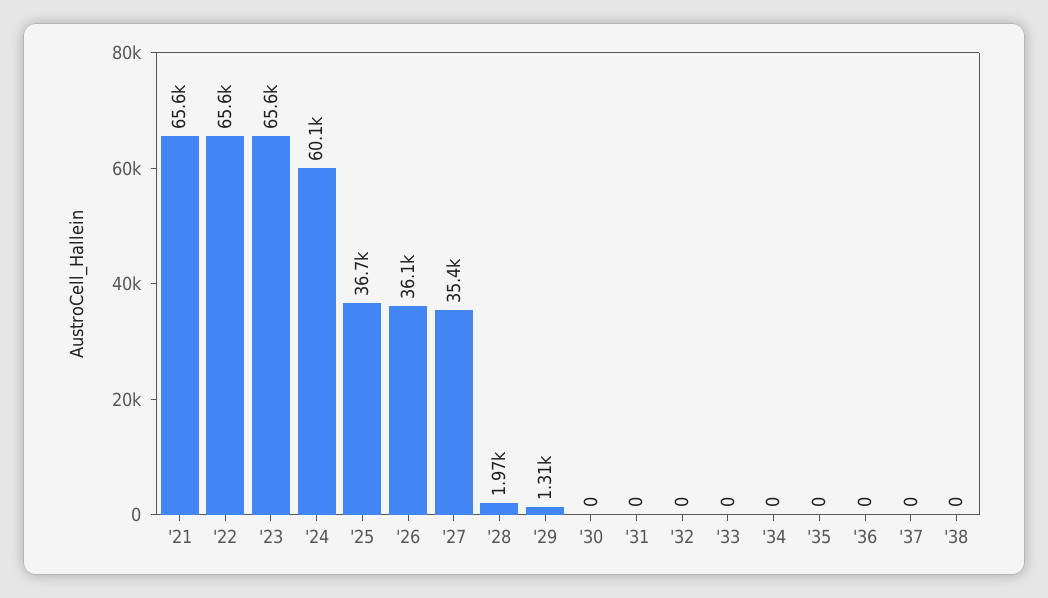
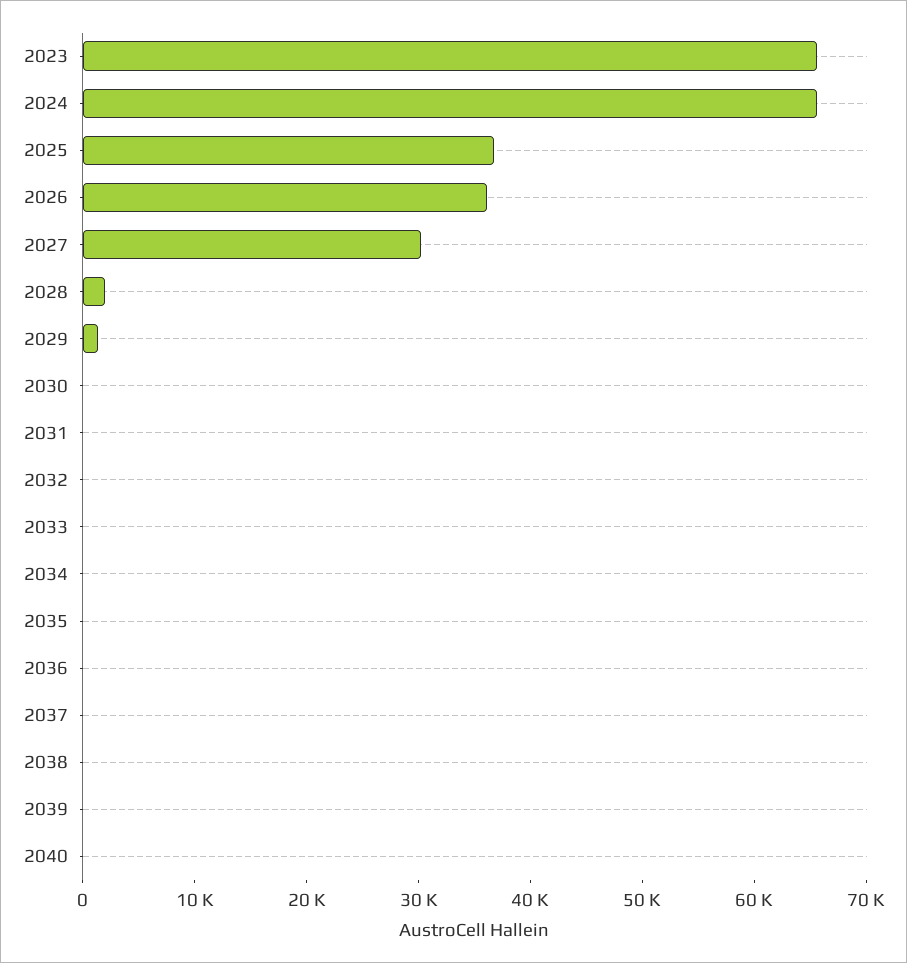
'21: 65600 -> none
'22: 65600 -> none
'24: 60100 -> 66000
'27: 35400 -> 30000
2039: none -> 0
2040: none -> 0

